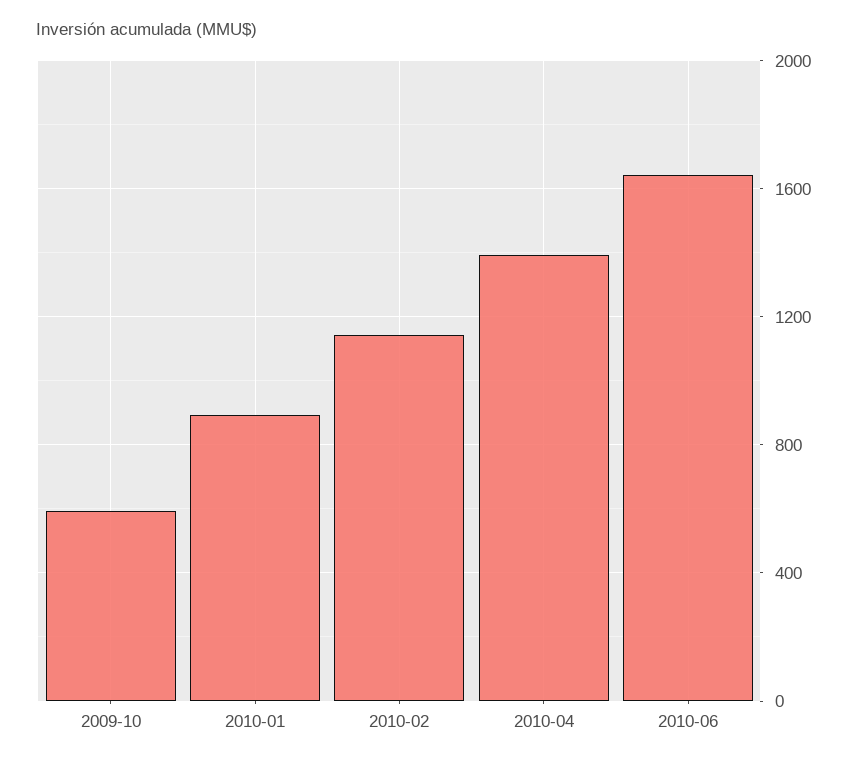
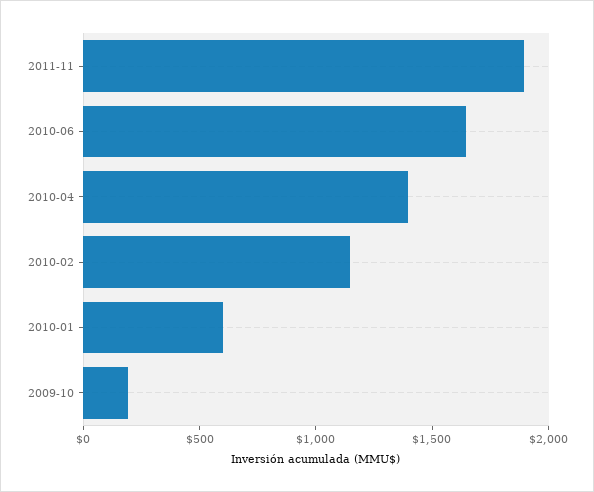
2009-10: 600 -> 200
2010-01: 900 -> 600
2011-11: none -> 1900

